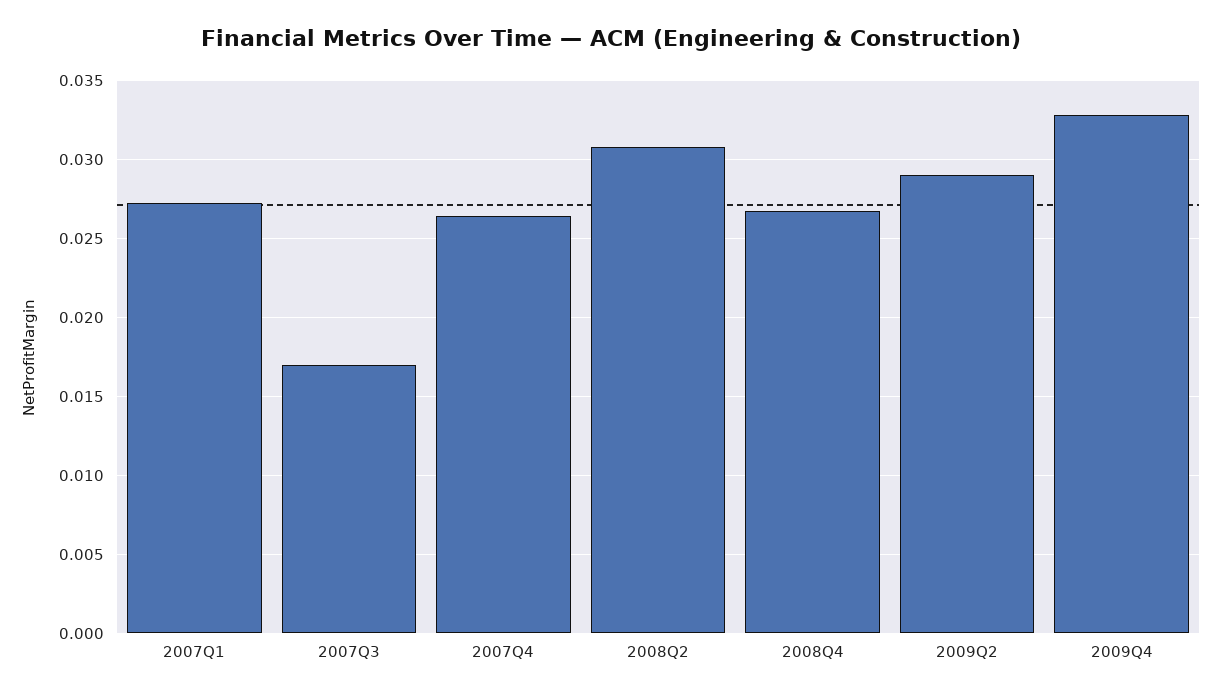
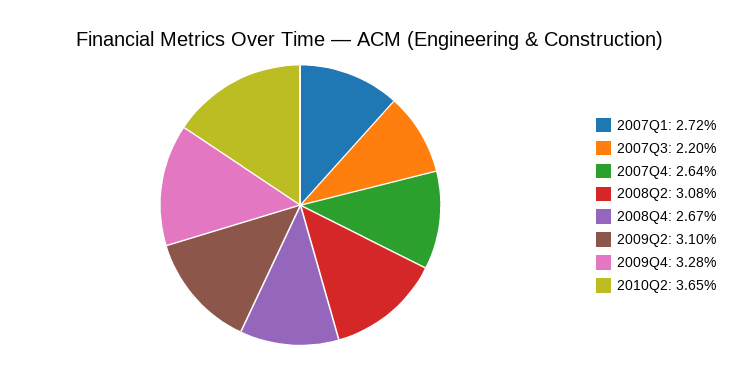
2007Q3: 0.017 -> 0.022
2009Q2: 0.029 -> 0.031
2010Q2: none -> 0.0365

